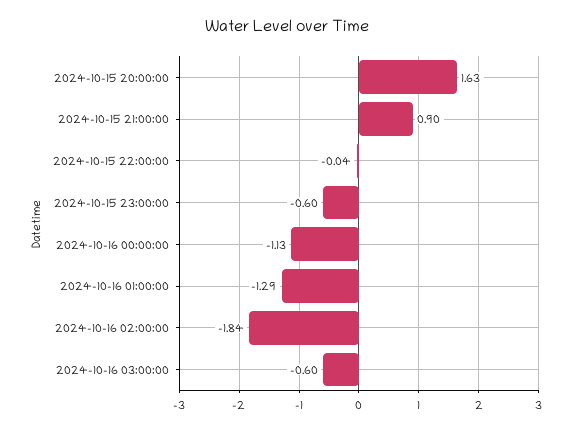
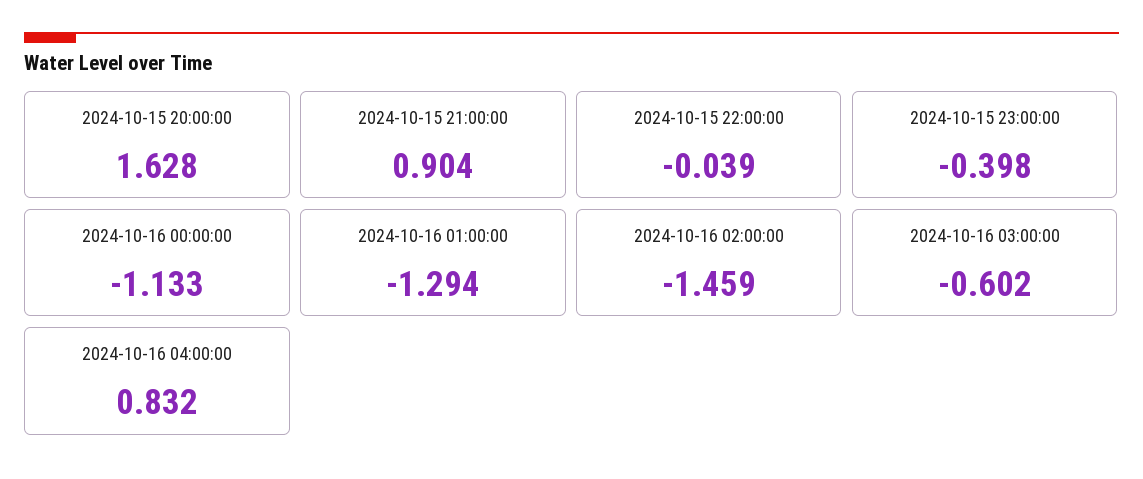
2024-10-15 23:00:00: -0.6 -> -0.398
2024-10-16 02:00:00: -1.84 -> -1.459
2024-10-16 04:00:00: none -> 0.832

